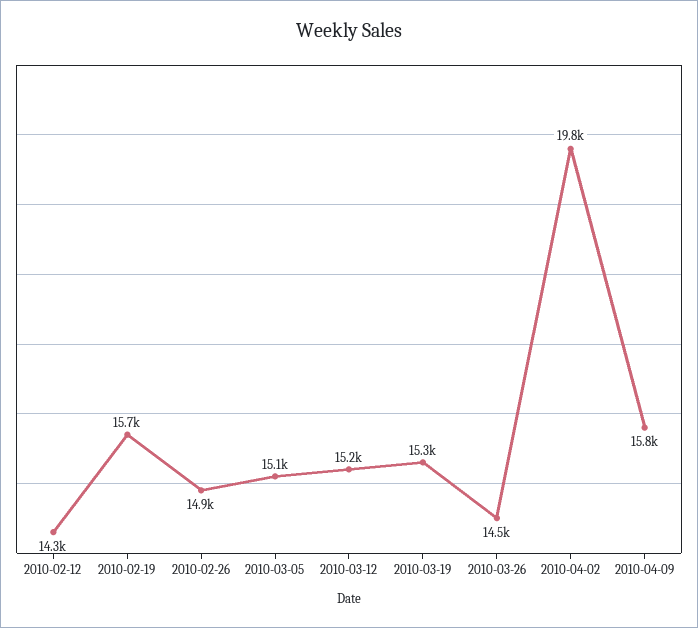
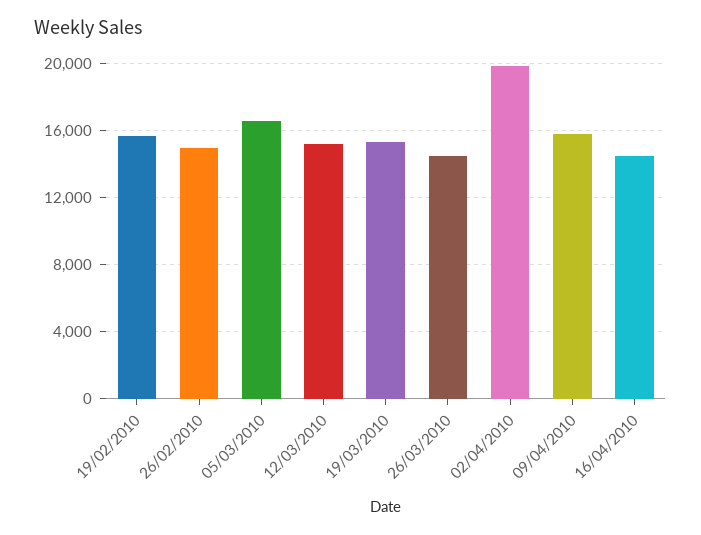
2010-02-12: 14300 -> none
2010-03-05: 15100 -> 16500
16/04/2010: none -> 14500

